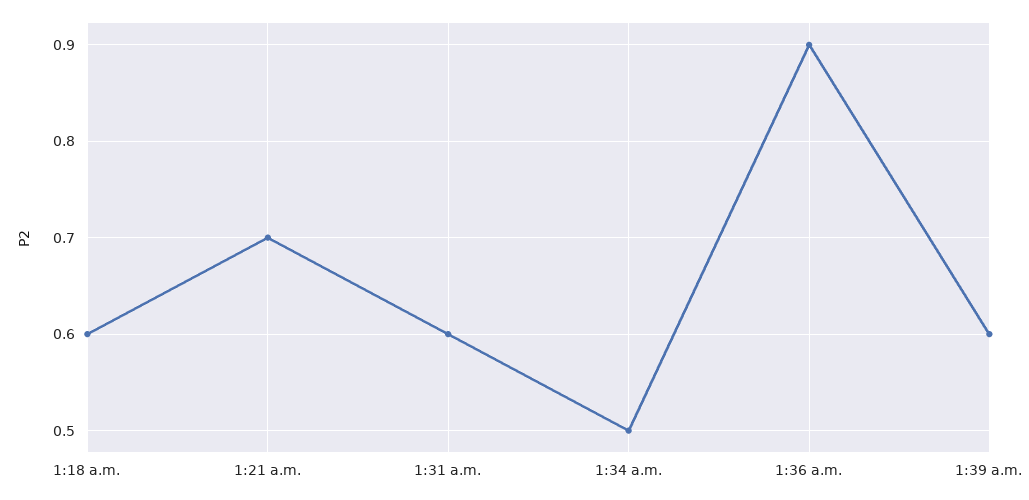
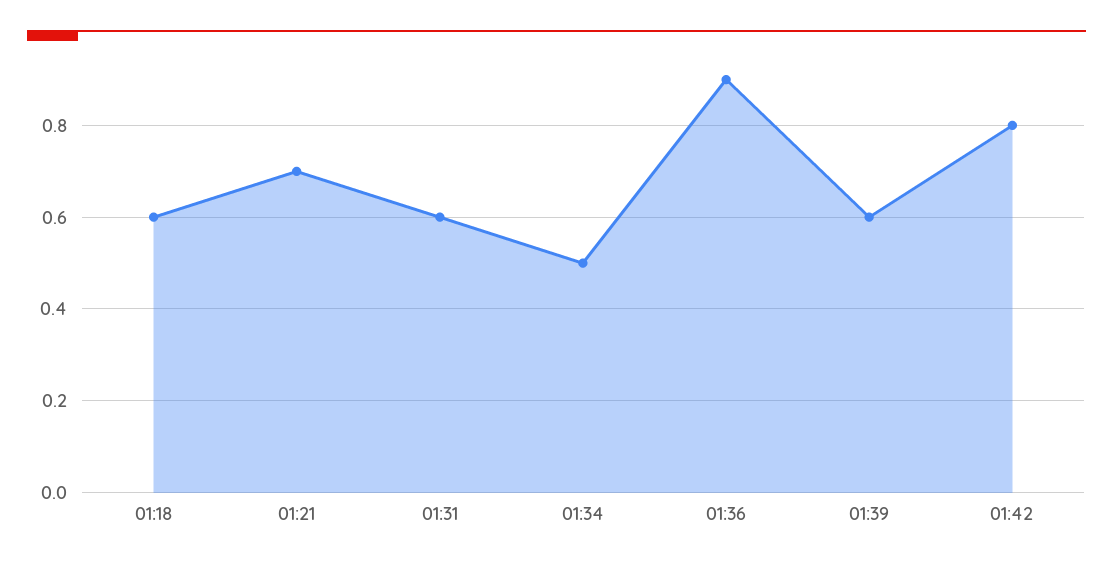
01:42: none -> 0.8

